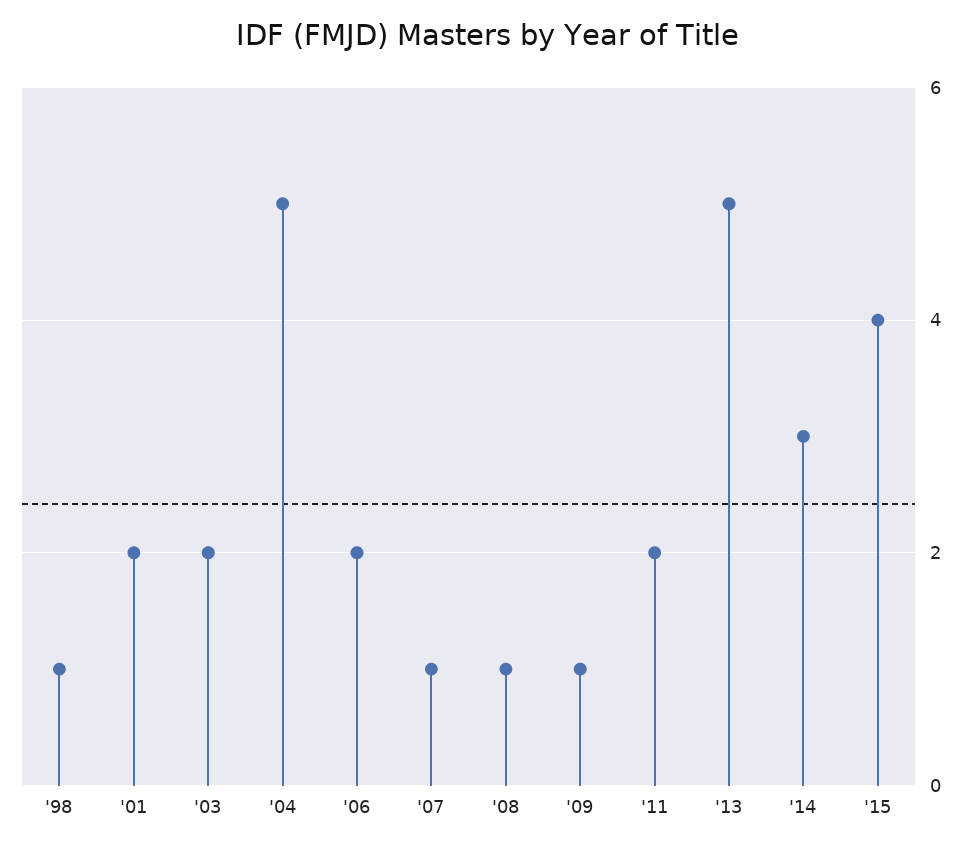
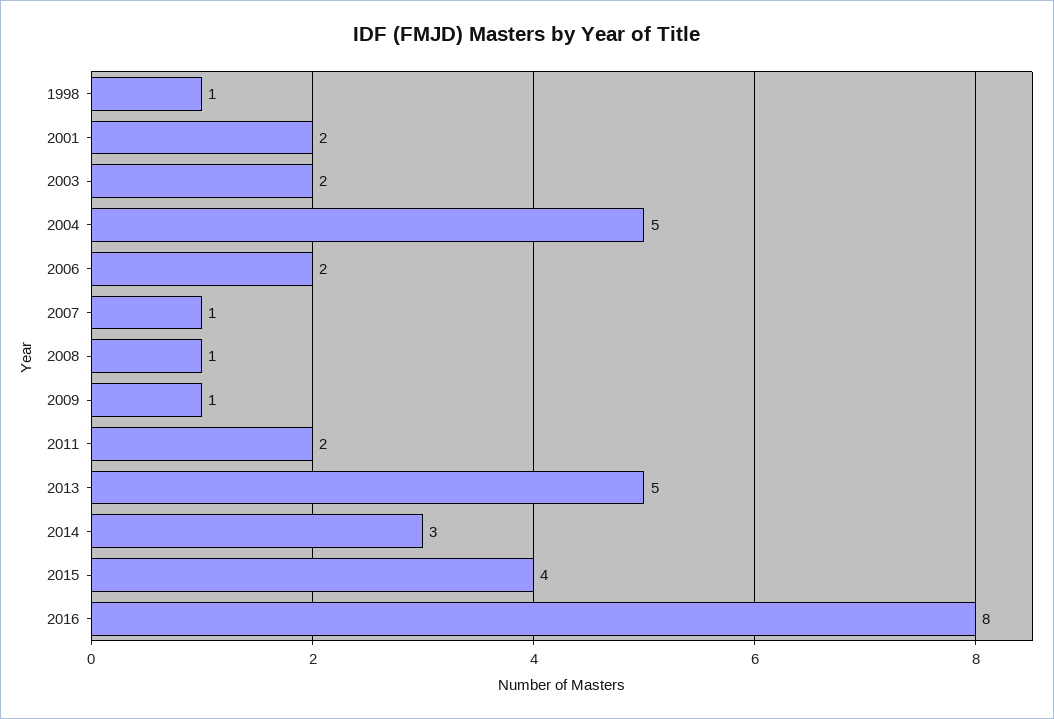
2016: none -> 8

